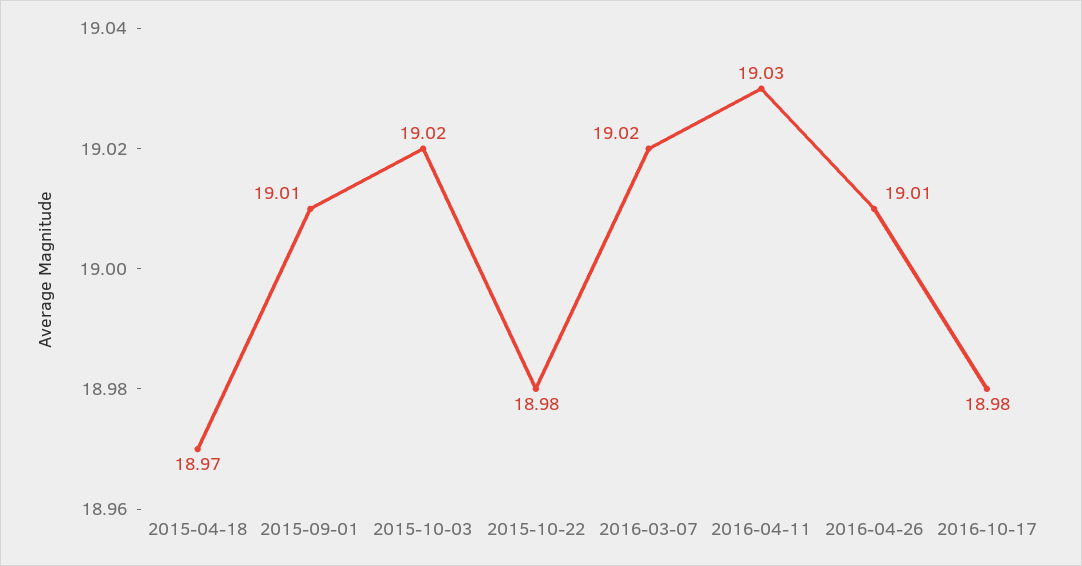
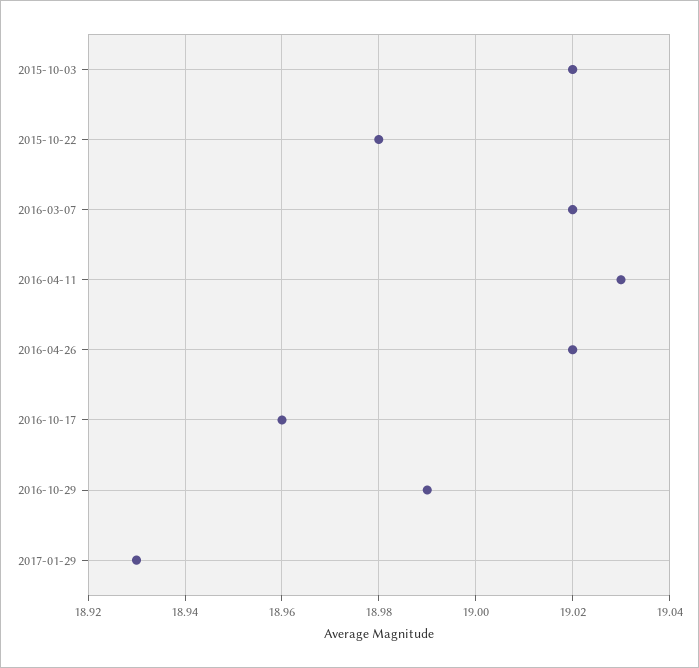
2015-04-18: 18.97 -> none
2015-09-01: 19.01 -> none
2016-04-26: 19.01 -> 19.02
2016-10-17: 18.98 -> 18.96
2016-10-29: none -> 18.99
2017-01-29: none -> 18.93

